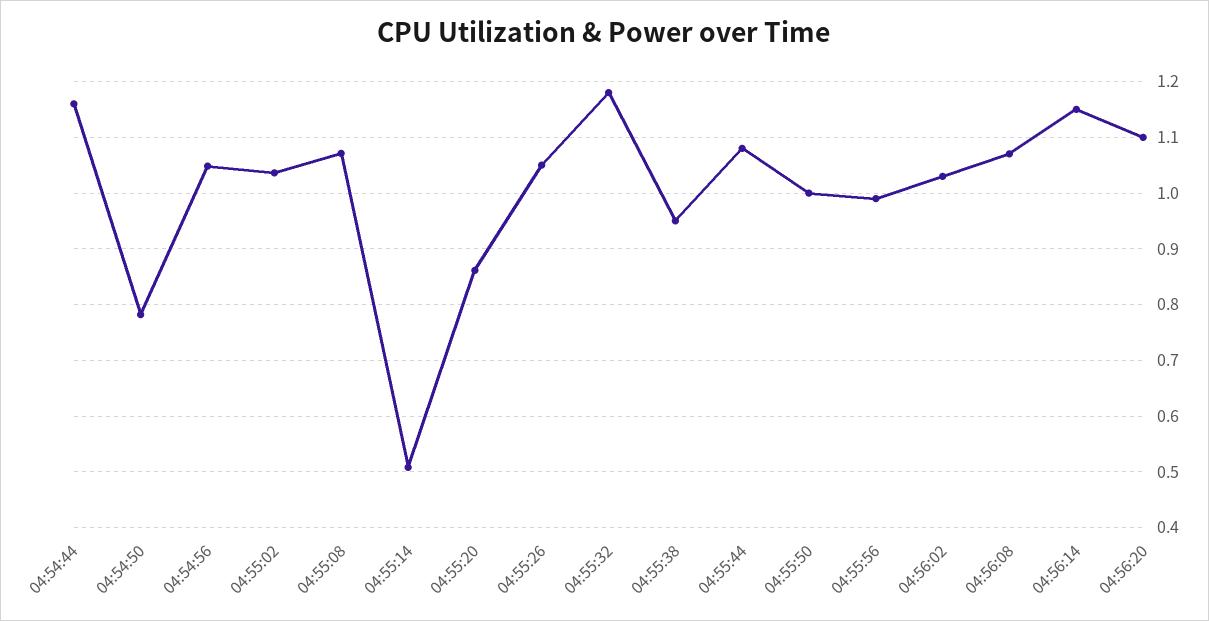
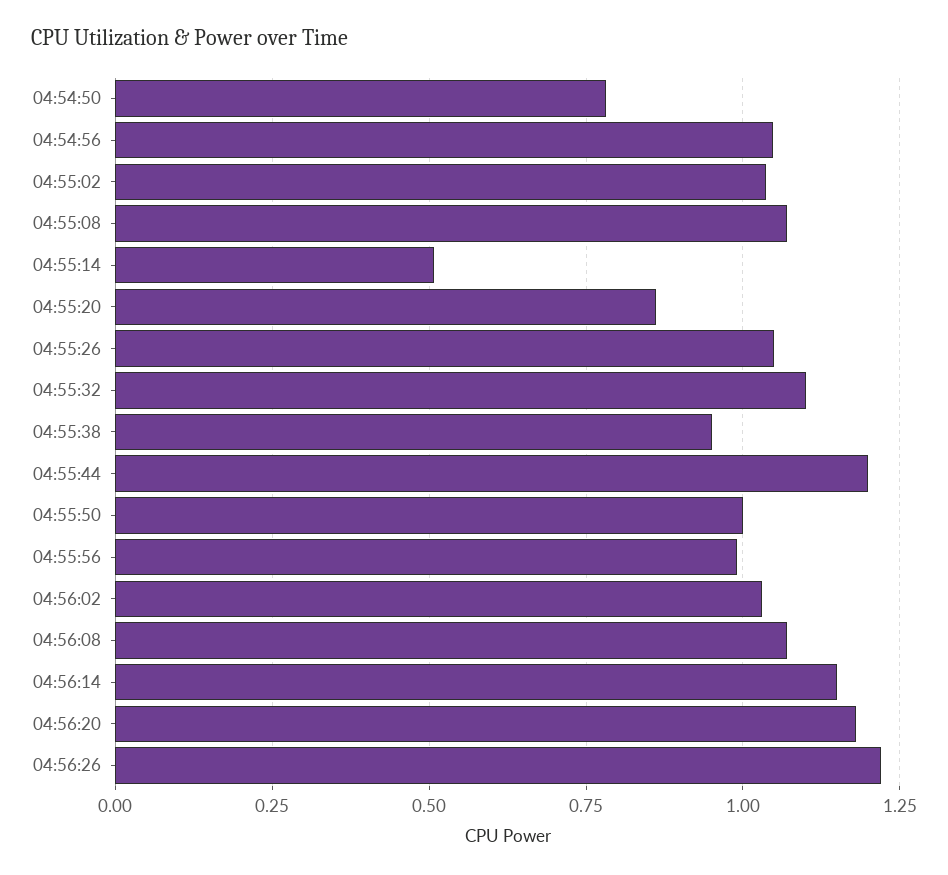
04:54:44: 1.16 -> none
04:55:32: 1.18 -> 1.1
04:55:44: 1.08 -> 1.2
04:56:20: 1.1 -> 1.175
04:56:26: none -> 1.225

